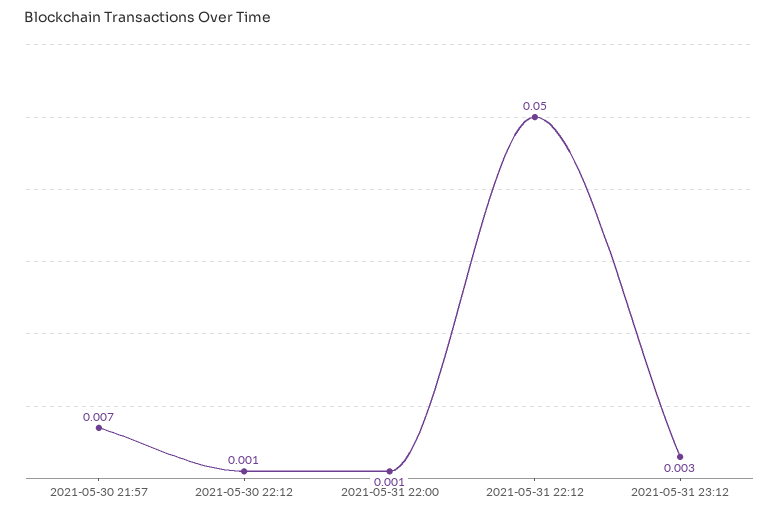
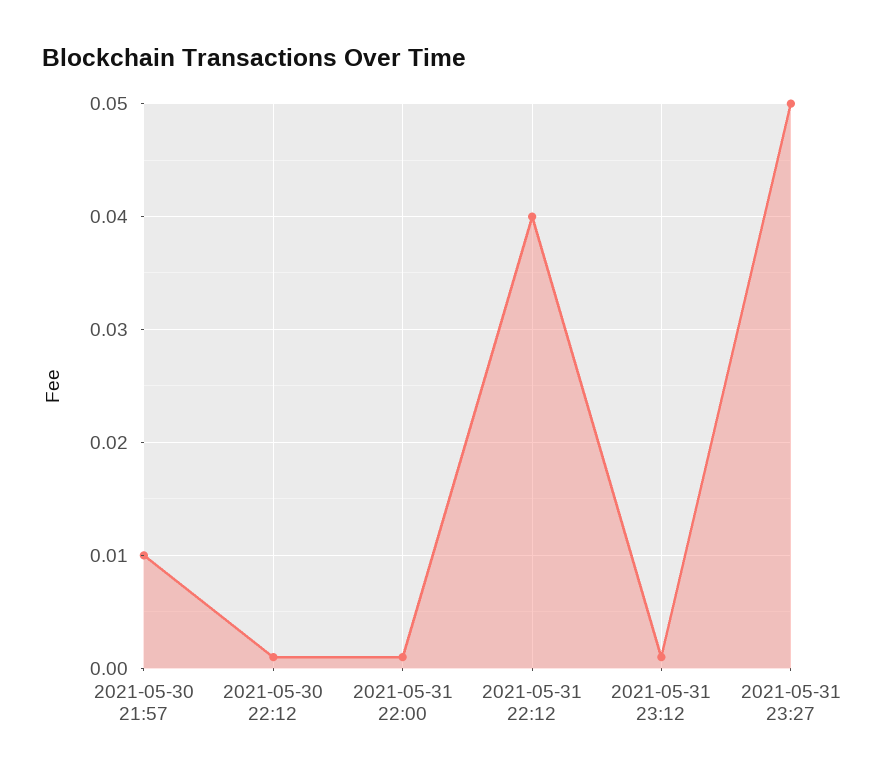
2021-05-30 21:57: 0.007 -> 0.01
2021-05-31 22:12: 0.05 -> 0.04
2021-05-31 23:12: 0.003 -> 0.001
2021-05-31 23:27: none -> 0.05

